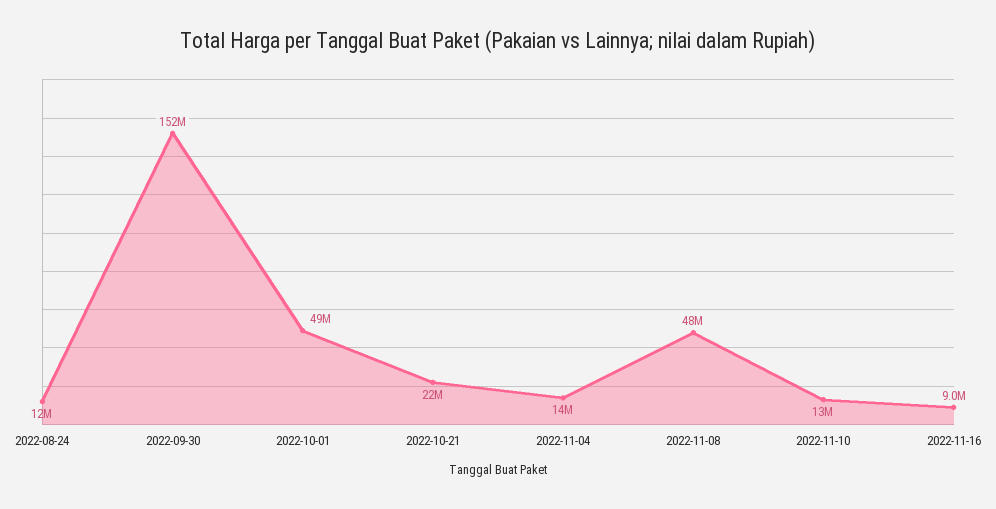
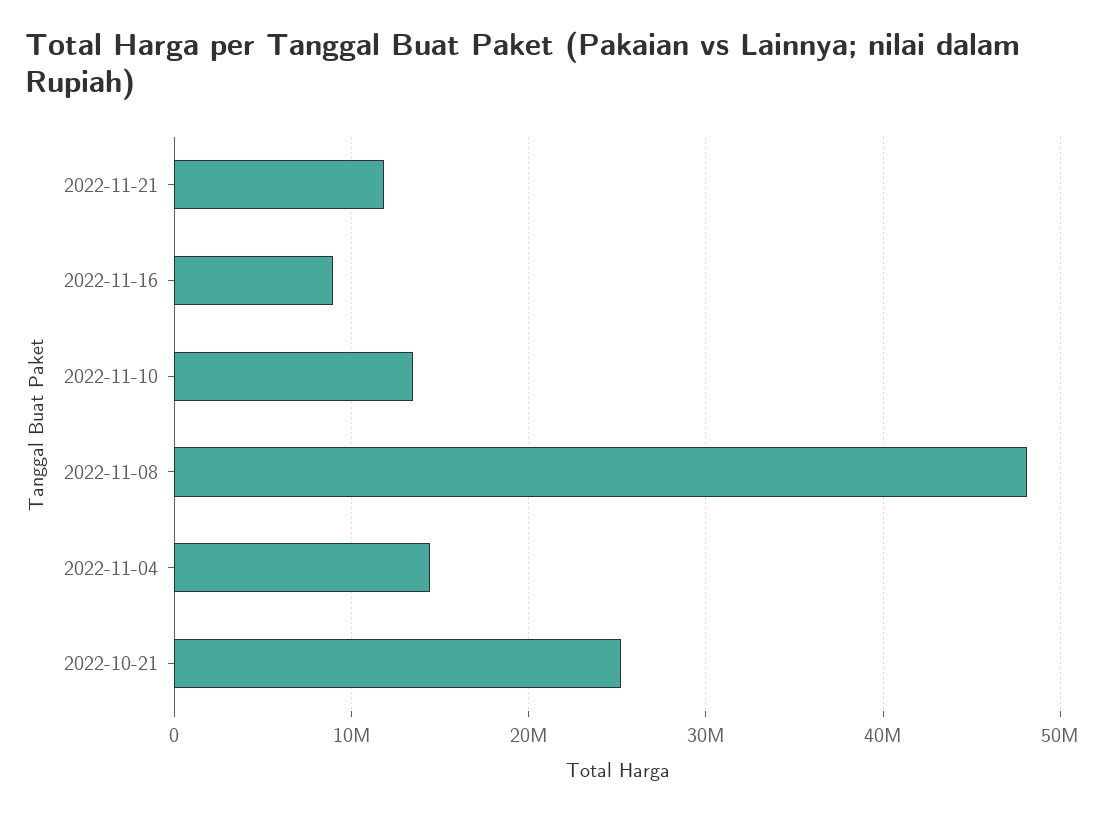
2022-08-24: 12000000 -> none
2022-09-30: 152000000 -> none
2022-10-01: 49000000 -> none
2022-10-21: 22000000 -> 25000000
2022-11-21: none -> 12000000

